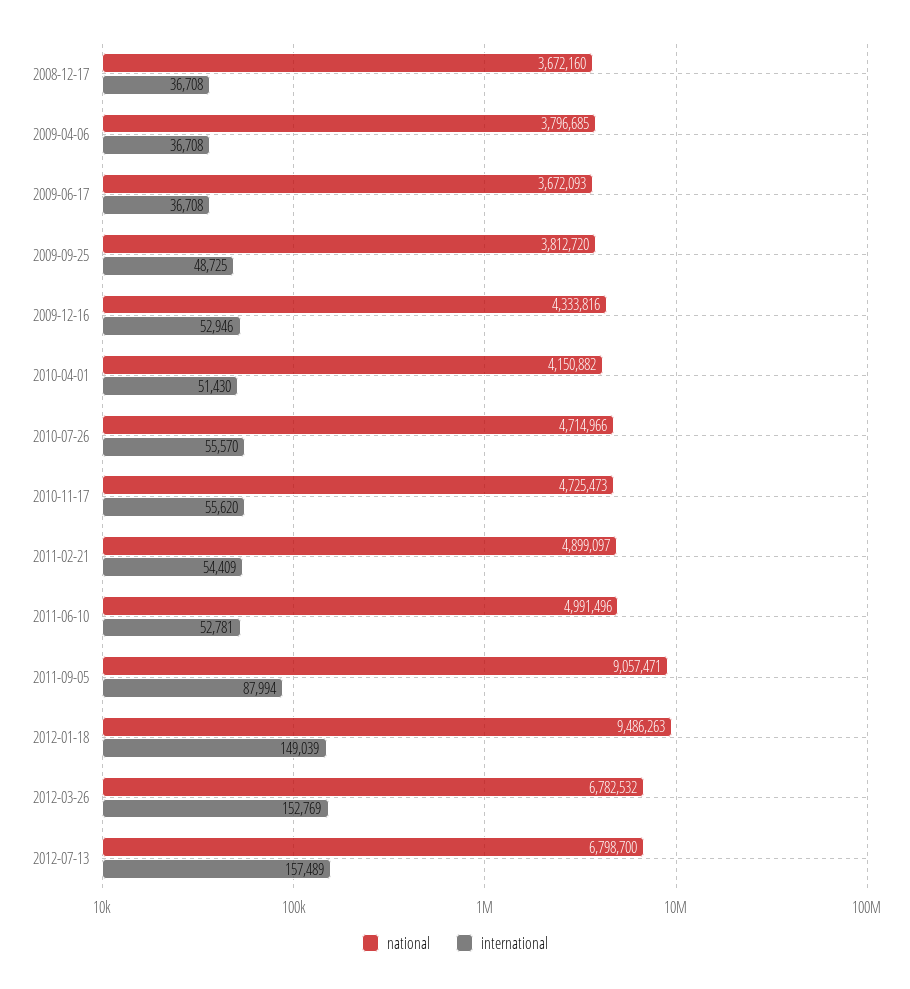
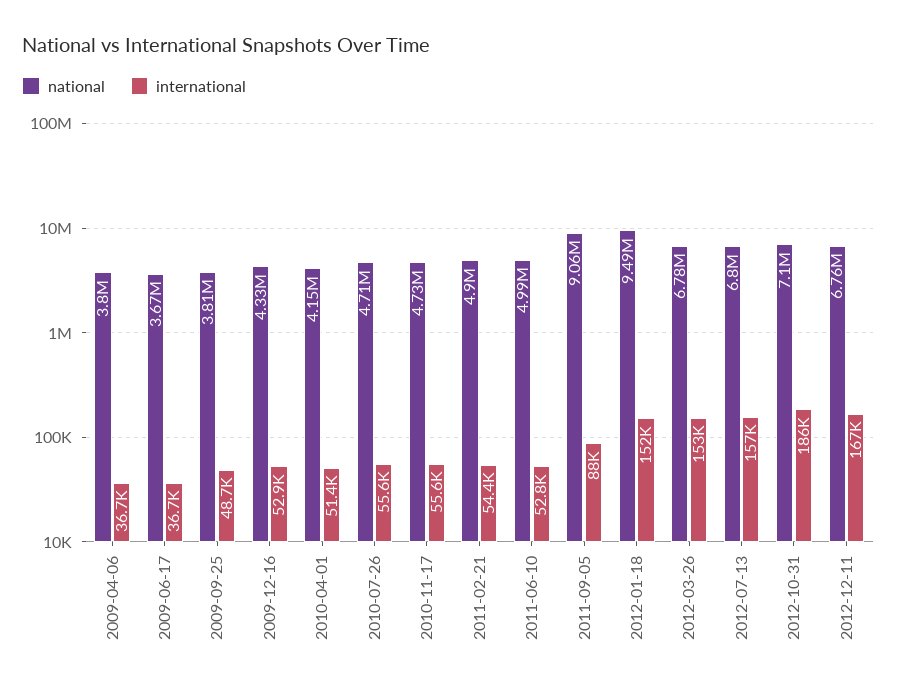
national, 2008-12-17: 3672160 -> none
international, 2008-12-17: 36708 -> none
international, 2012-01-18: 149039 -> 152000
national, 2012-10-31: none -> 7100000
international, 2012-10-31: none -> 186000
national, 2012-12-11: none -> 6760000
international, 2012-12-11: none -> 167000

